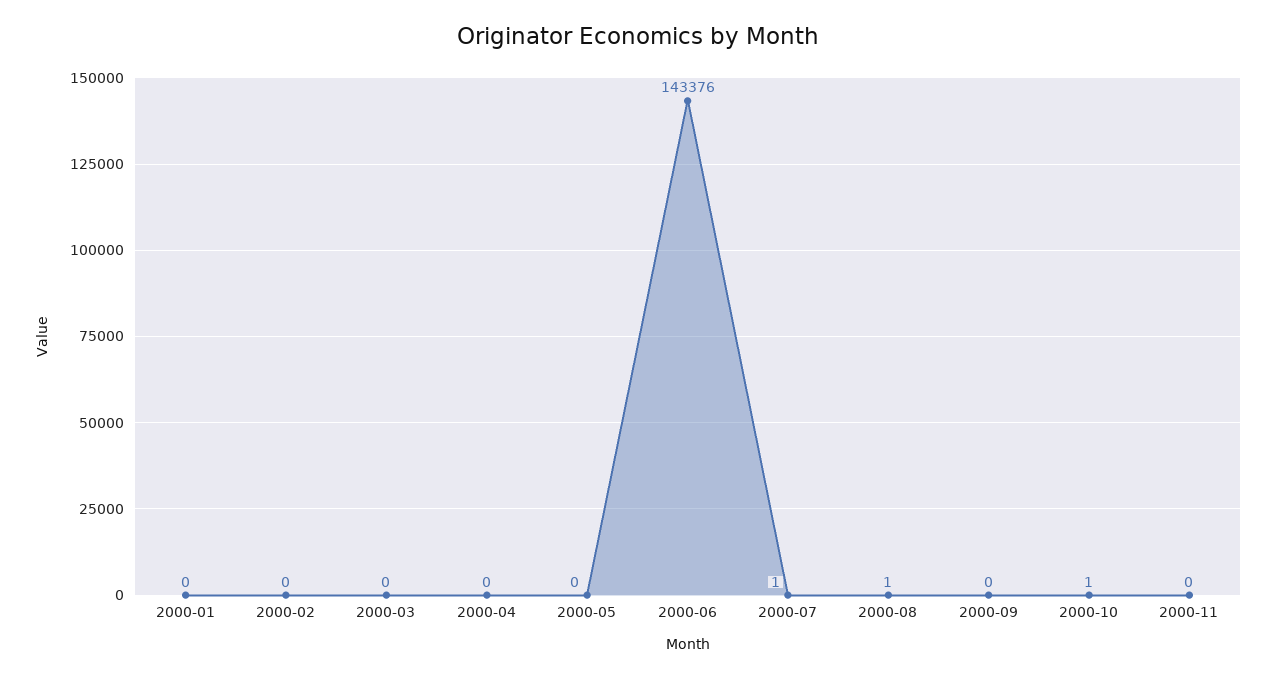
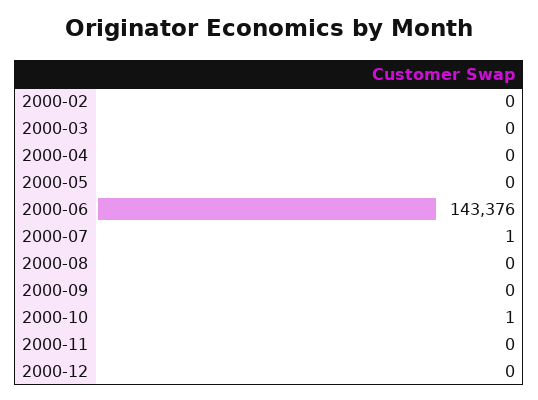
2000-01: 0 -> none
2000-08: 1 -> 0
2000-12: none -> 0

